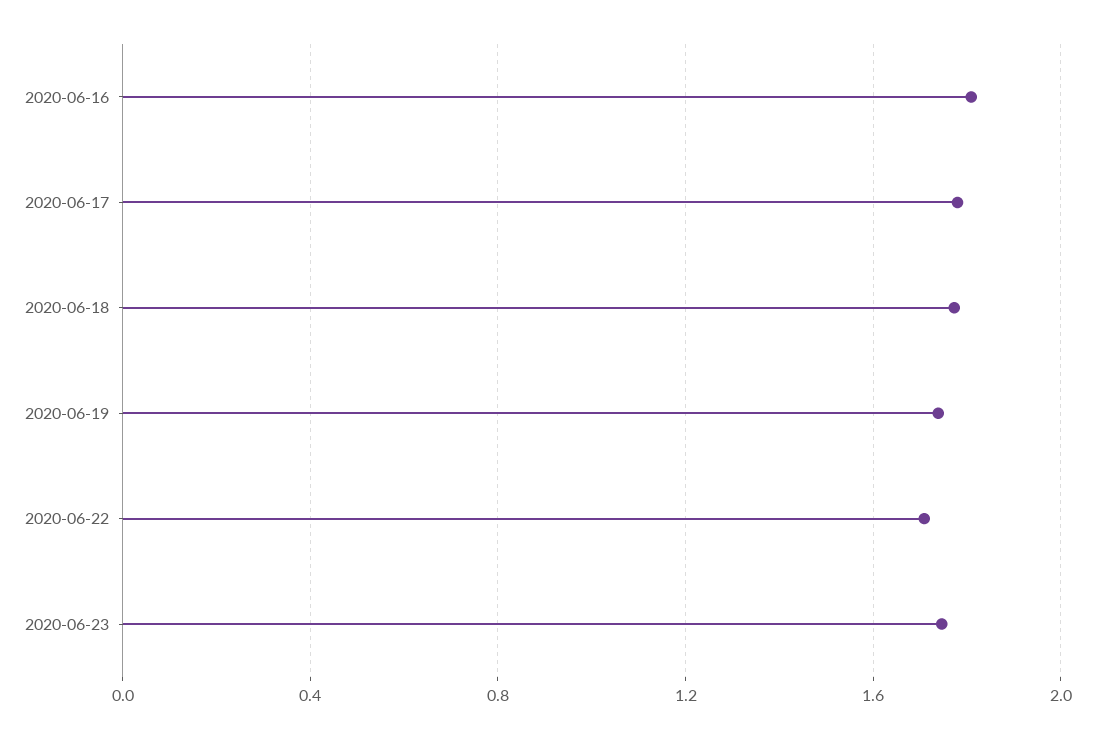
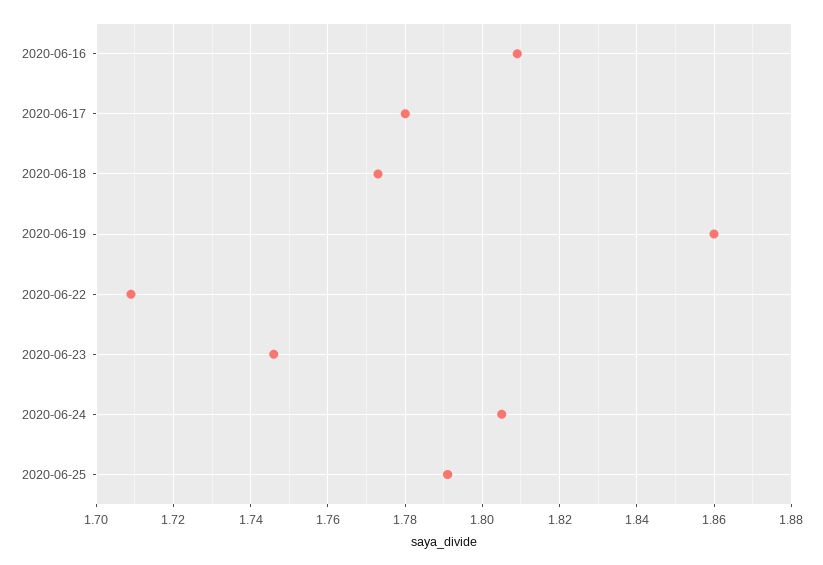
2020-06-19: 1.75 -> 1.86
2020-06-24: none -> 1.805
2020-06-25: none -> 1.79

